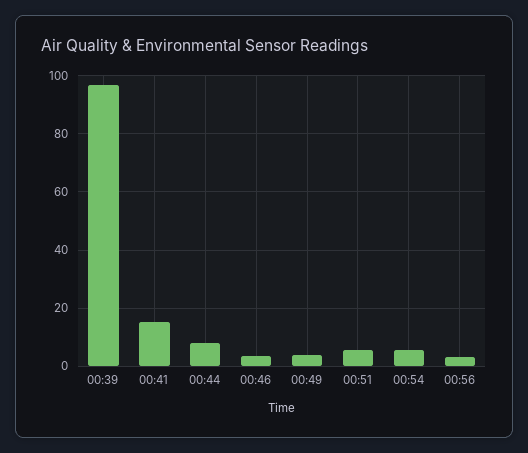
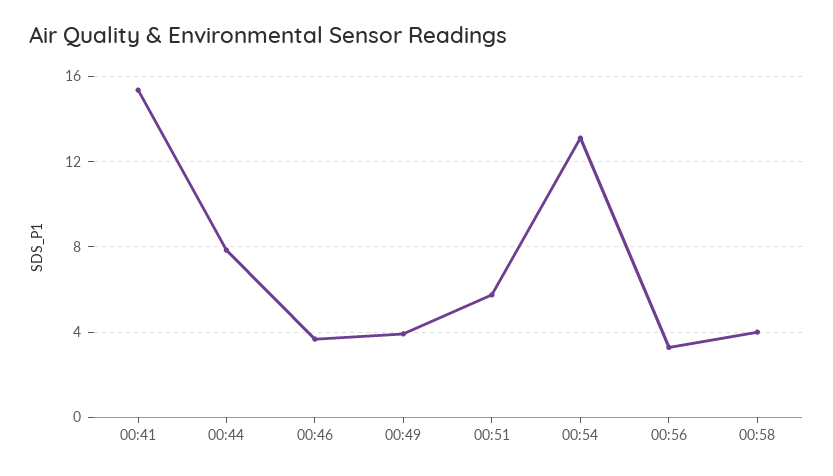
00:39: 97.5 -> none
00:54: 5 -> 13
00:58: none -> 4

